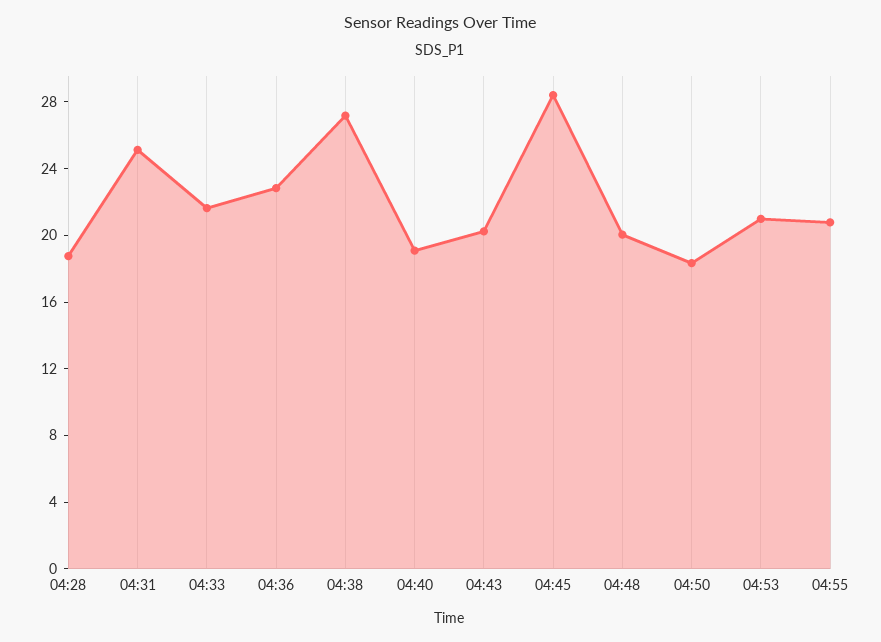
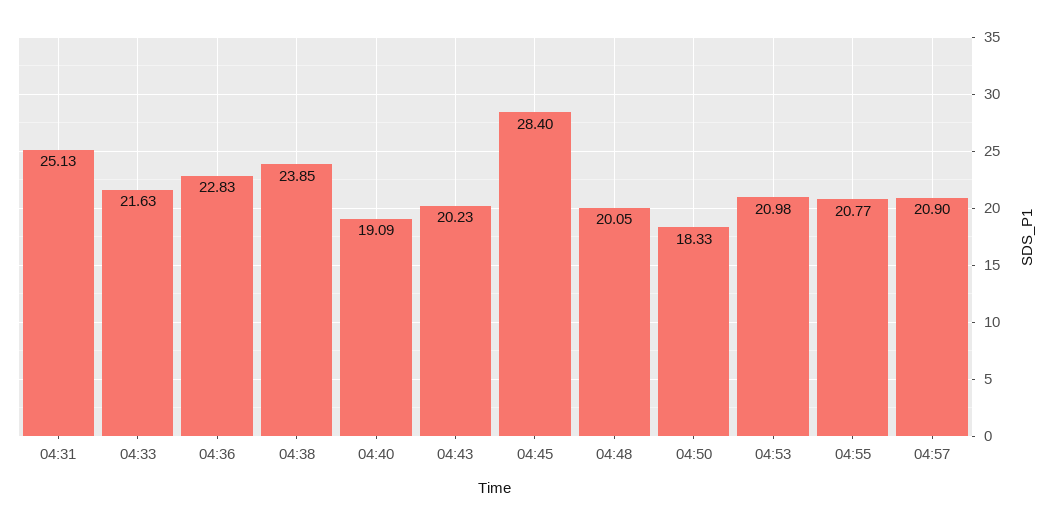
04:28: 19 -> none
04:38: 27 -> 23.85
04:57: none -> 20.9

